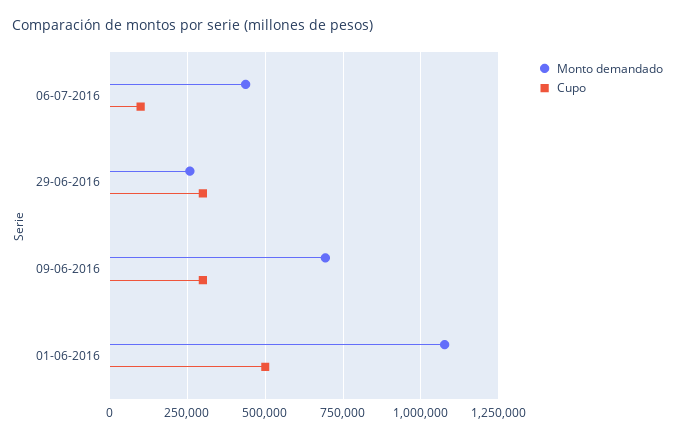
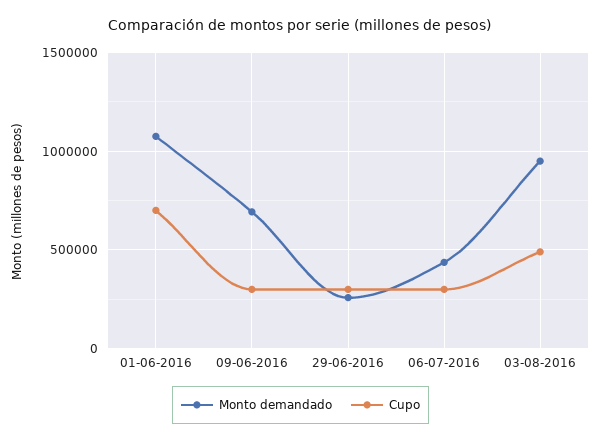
Cupo, 06-07-2016: 100000 -> 300000
Cupo, 01-06-2016: 500000 -> 700000
Monto demandado, 03-08-2016: none -> 950000
Cupo, 03-08-2016: none -> 500000

